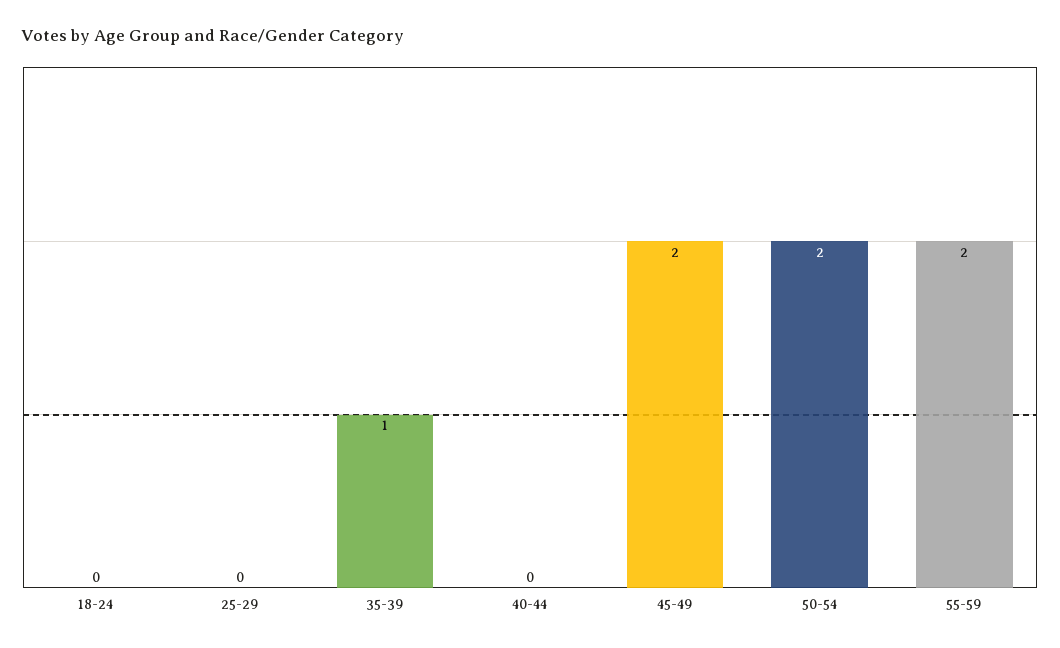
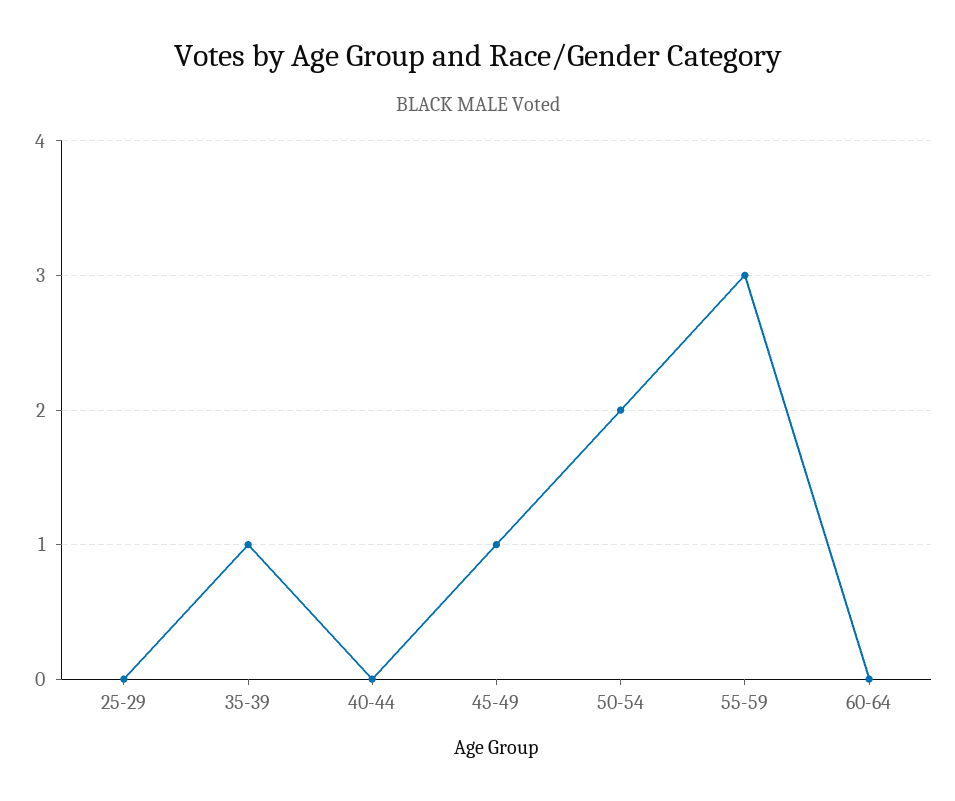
18-24: 0 -> none
45-49: 2 -> 1
55-59: 2 -> 3
60-64: none -> 0

